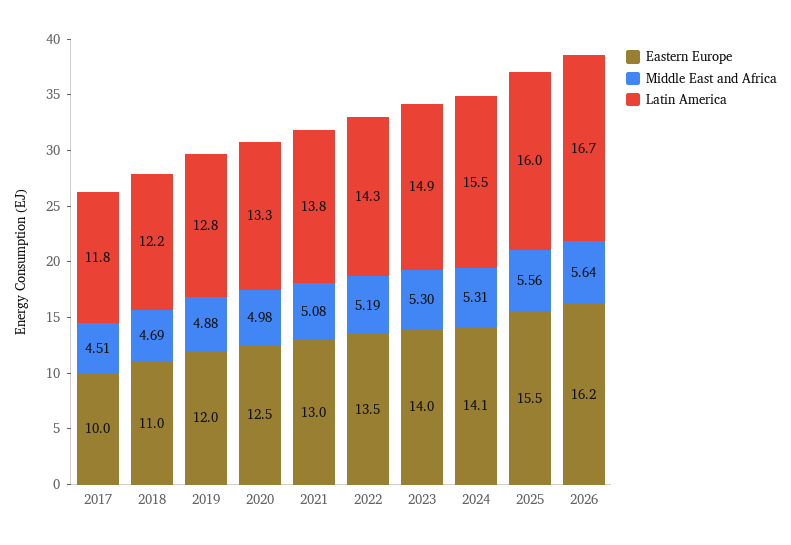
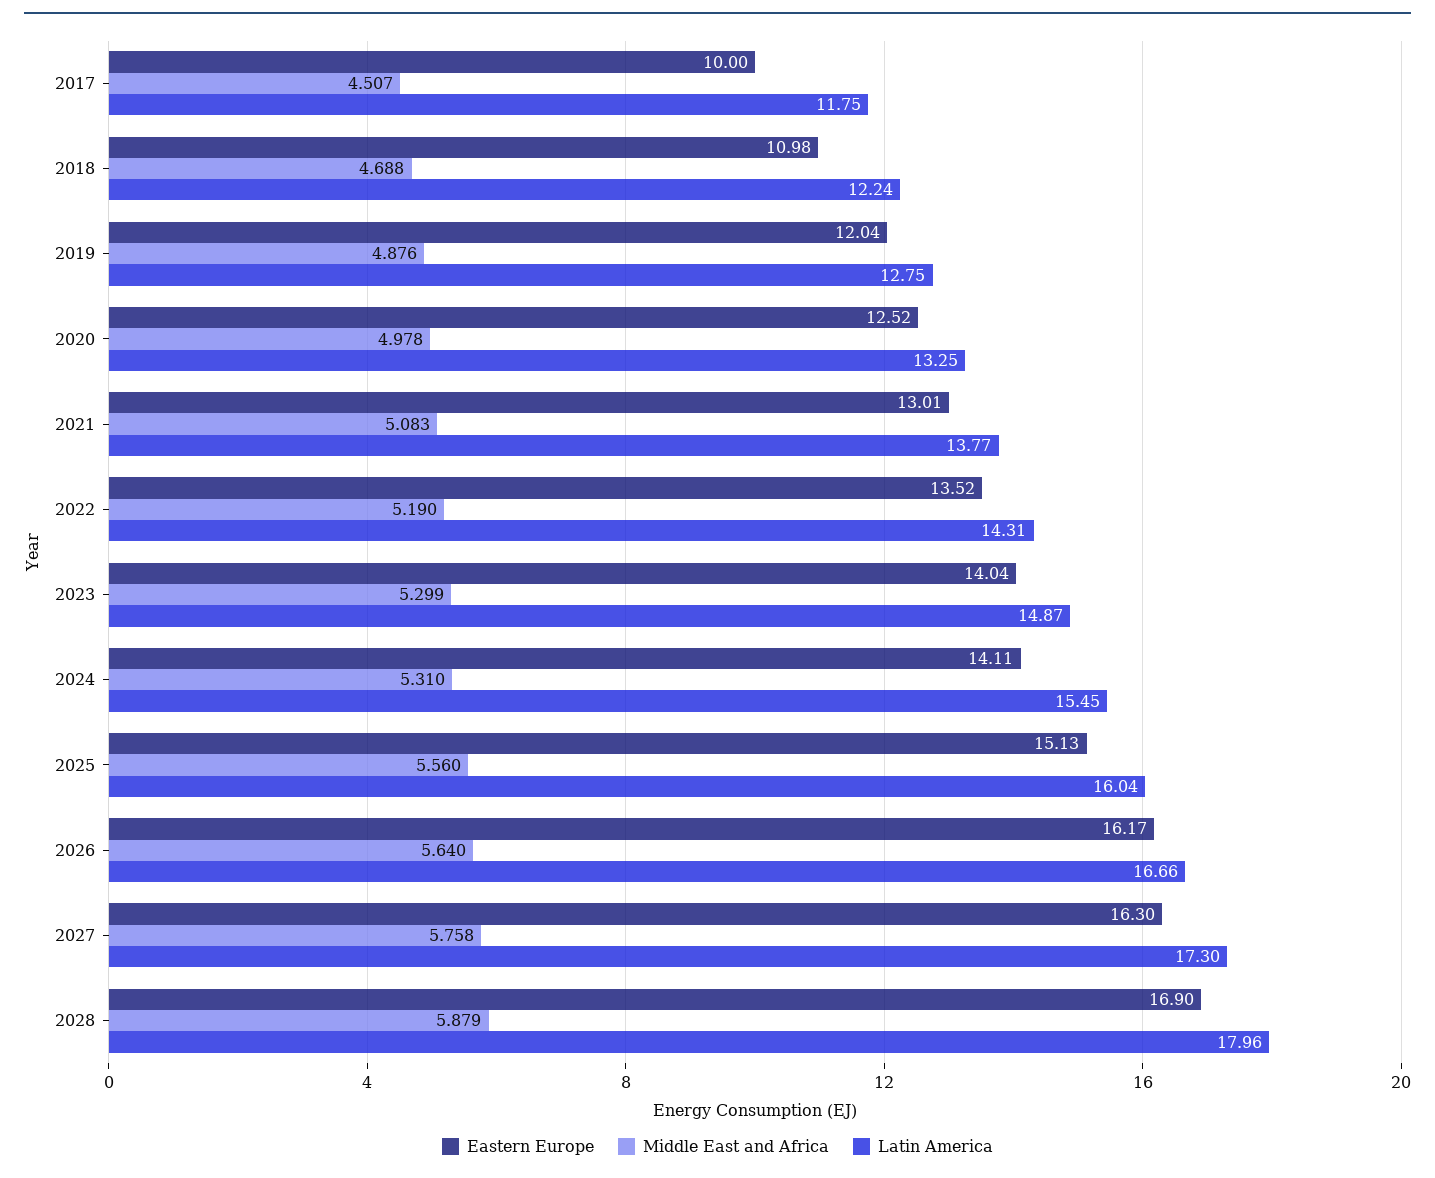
Eastern Europe, 2025: 15.5 -> 15.13
Eastern Europe, 2027: none -> 16.3
Middle East and Africa, 2027: none -> 5.758
Latin America, 2027: none -> 17.3
Eastern Europe, 2028: none -> 16.9
Middle East and Africa, 2028: none -> 5.879
Latin America, 2028: none -> 17.96

